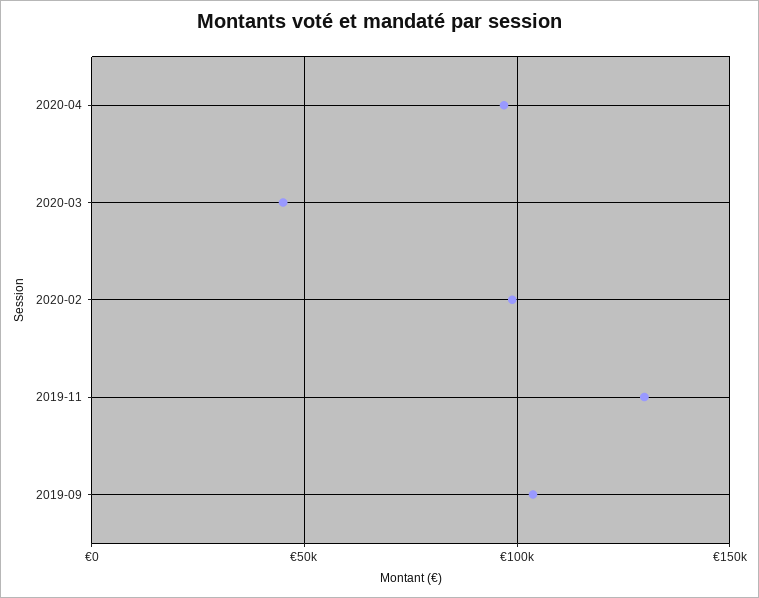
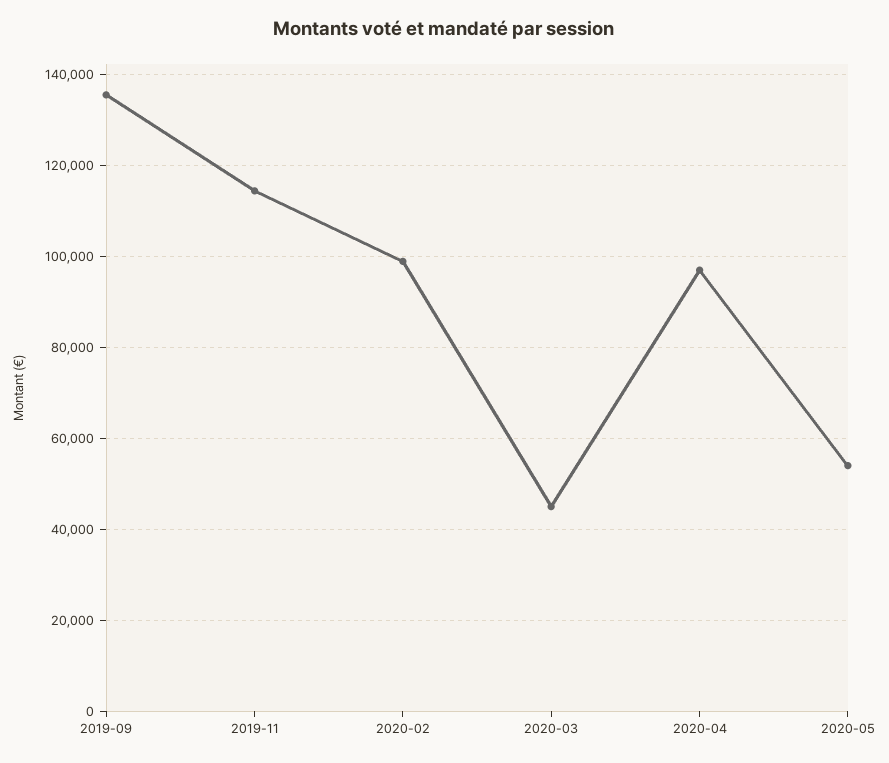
2019-11: 130000 -> 114000
2019-09: 105000 -> 136000
2020-05: none -> 54000

